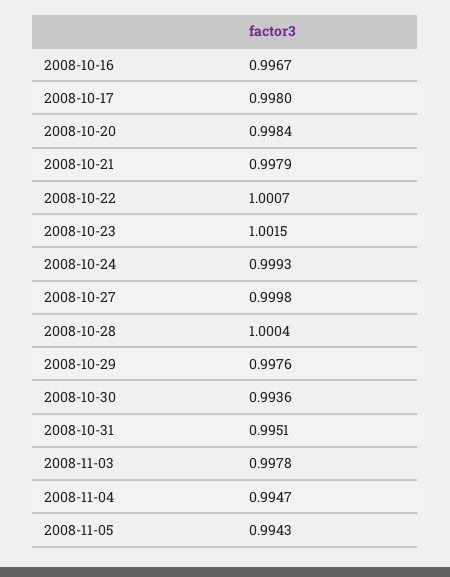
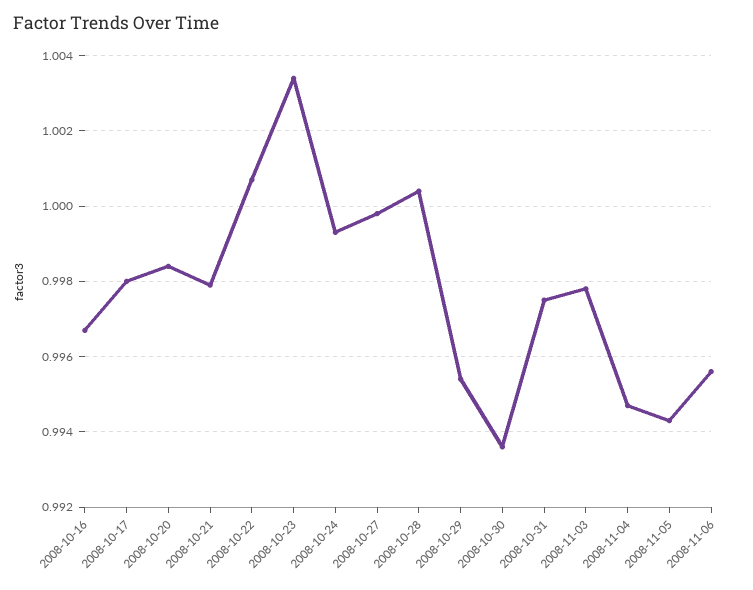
2008-10-23: 1.0015 -> 1.0035
2008-10-29: 0.9976 -> 0.9955
2008-10-31: 0.9951 -> 0.9975
2008-11-06: none -> 0.9955

